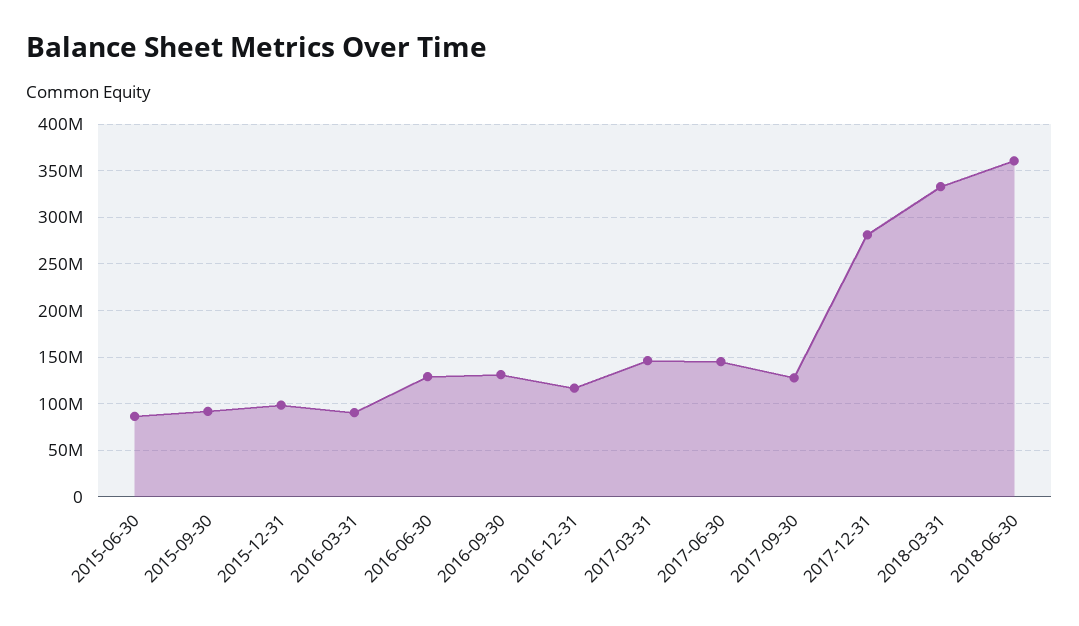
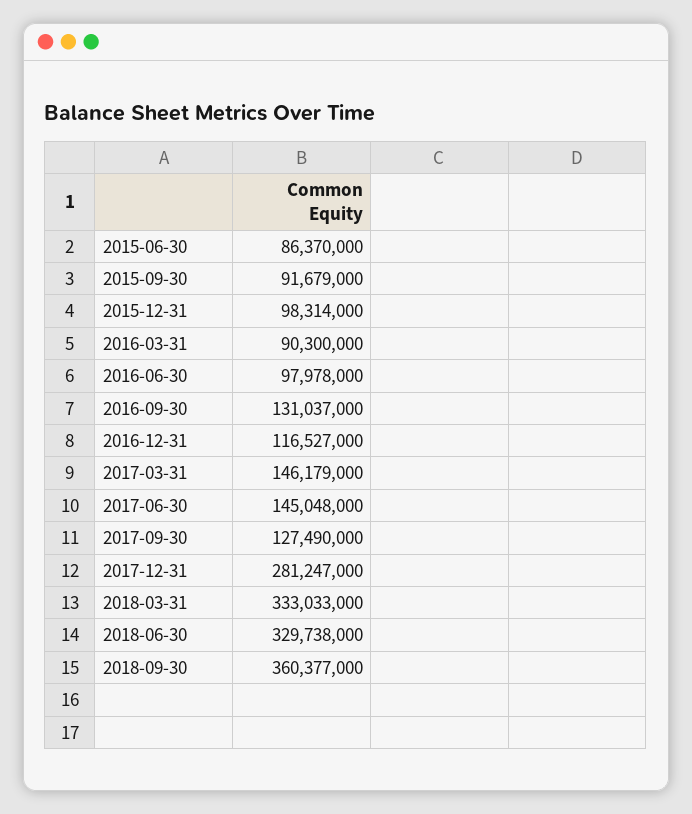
2016-06-30: 130000000 -> 97978000
2018-06-30: 360000000 -> 329738000
2018-09-30: none -> 360377000

